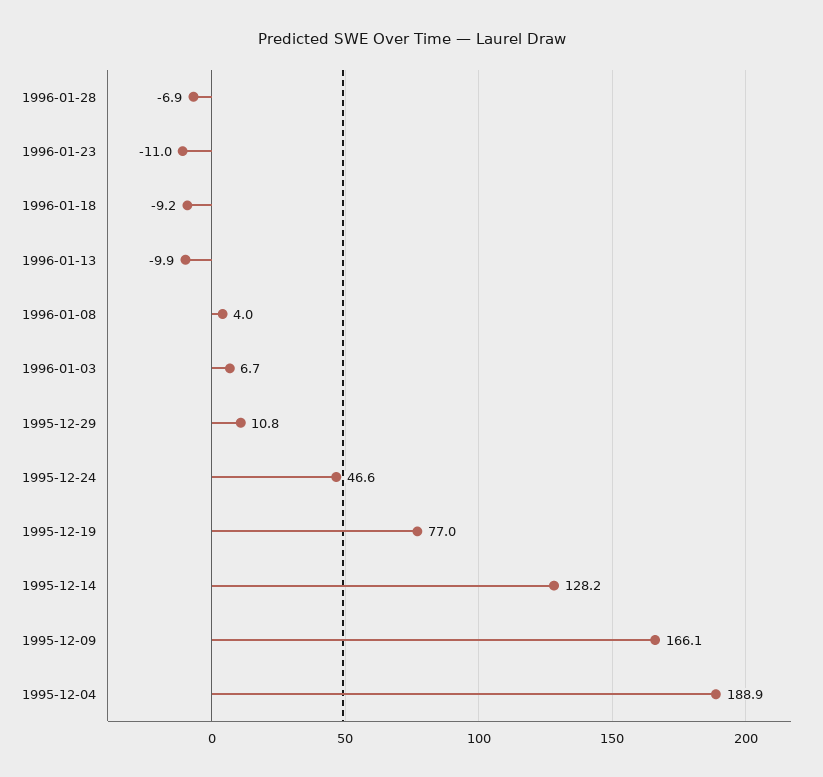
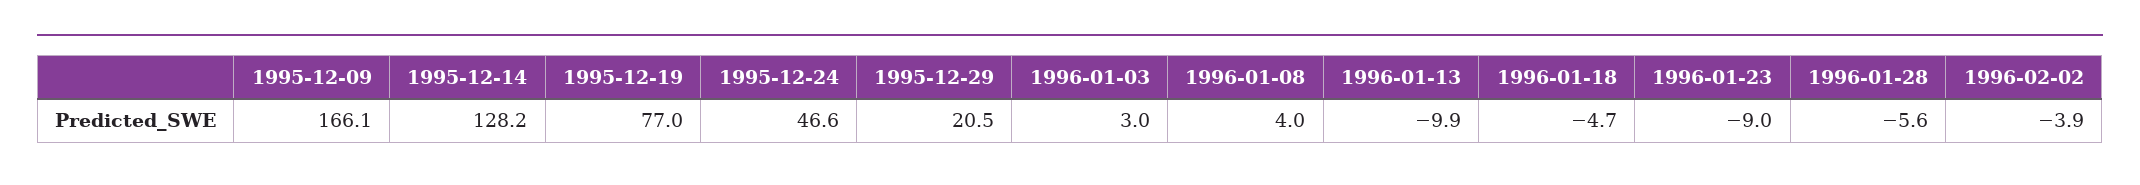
1996-01-28: -6.9 -> -5.6
1996-01-23: -11 -> -9
1996-01-18: -9.2 -> -4.7
1996-01-03: 6.7 -> 3
1995-12-29: 10.8 -> 20.5
1995-12-04: 188.9 -> none
1996-02-02: none -> -3.9

